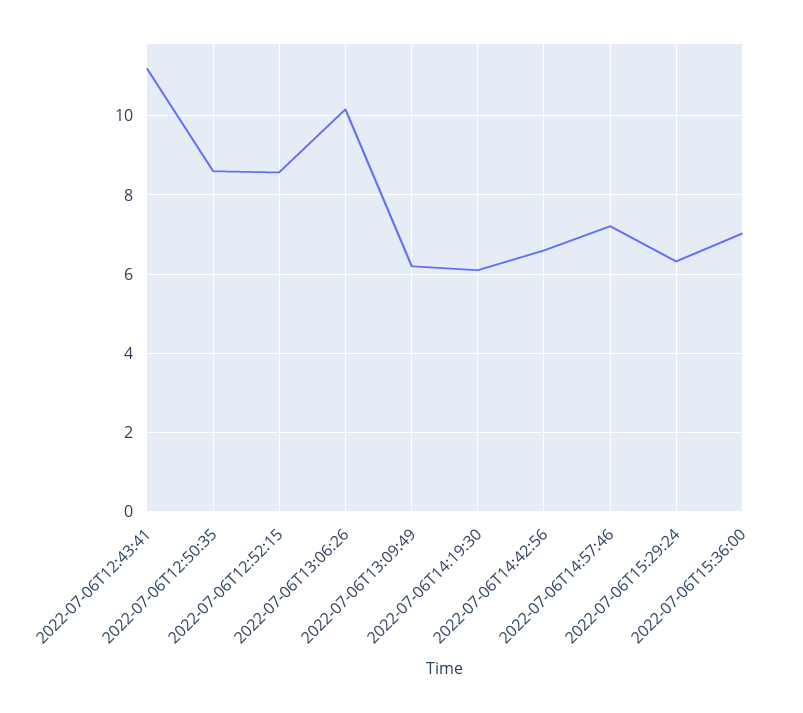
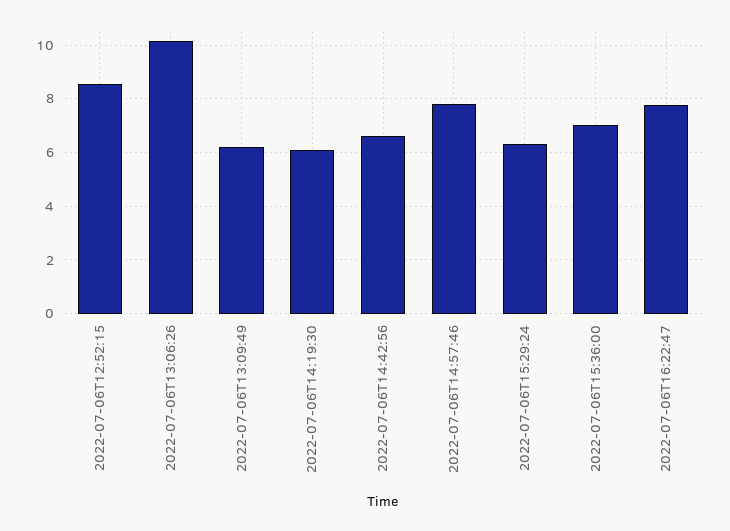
2022-07-06T12:43:41: 11.2 -> none
2022-07-06T12:50:35: 8.6 -> none
2022-07-06T14:57:46: 7.2 -> 7.75
2022-07-06T16:22:47: none -> 7.75

